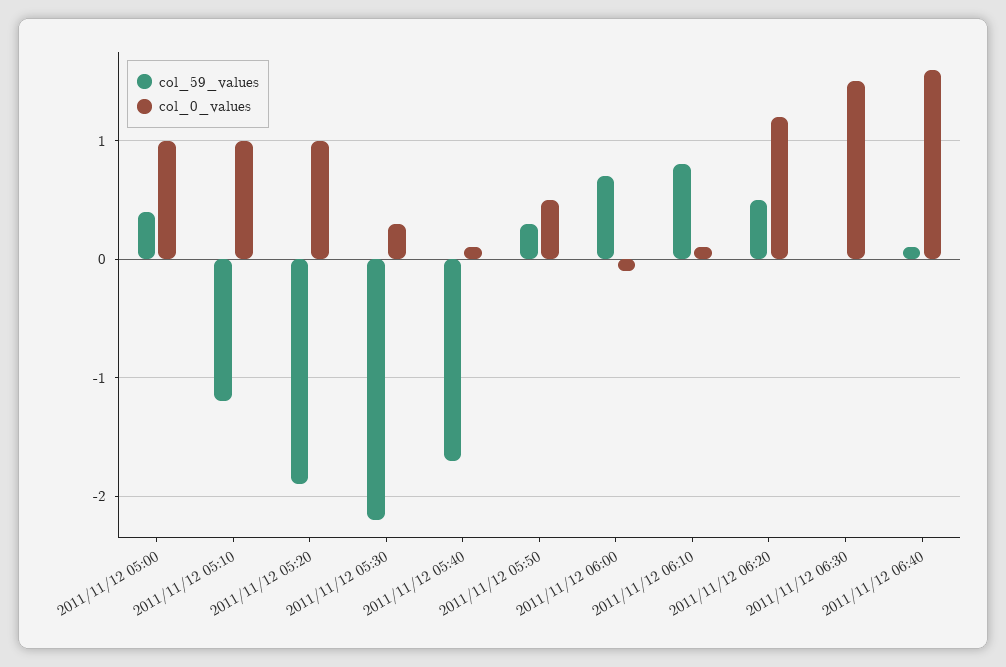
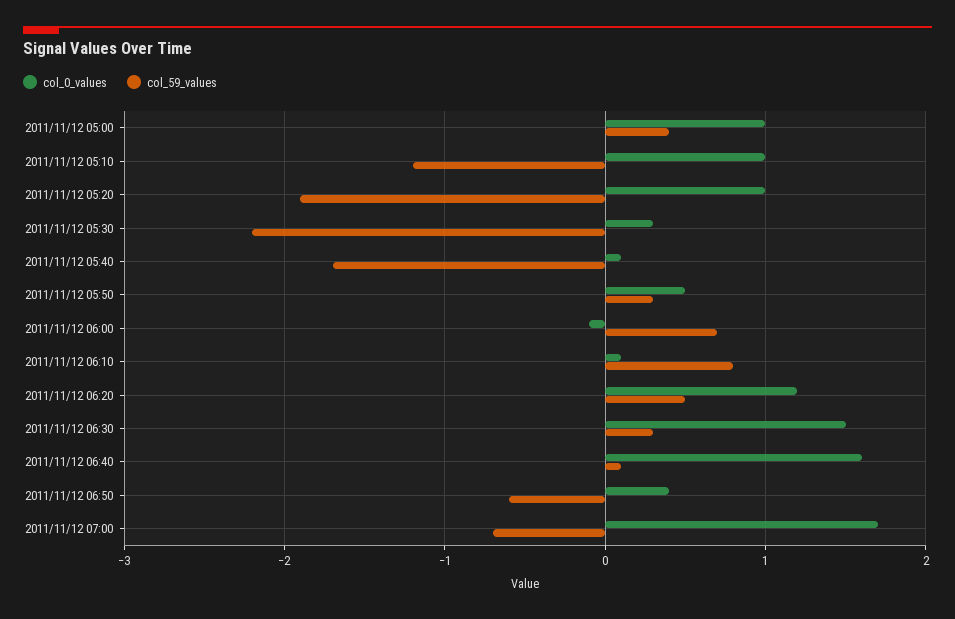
col_59_values, 2011/11/12 06:30: 0 -> 0.3
col_0_values, 2011/11/12 06:50: none -> 0.4
col_59_values, 2011/11/12 06:50: none -> -0.6
col_0_values, 2011/11/12 07:00: none -> 1.7
col_59_values, 2011/11/12 07:00: none -> -0.7

